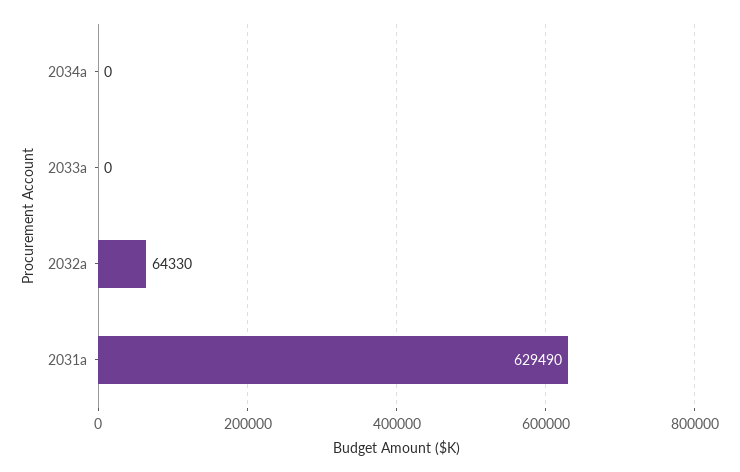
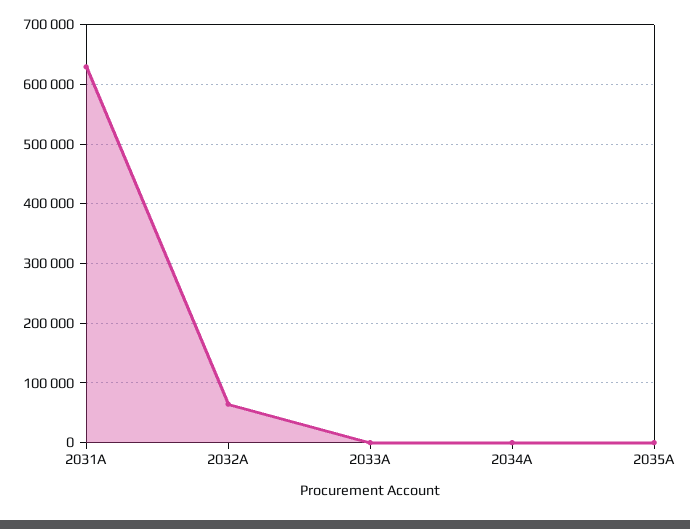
2035A: none -> 0

